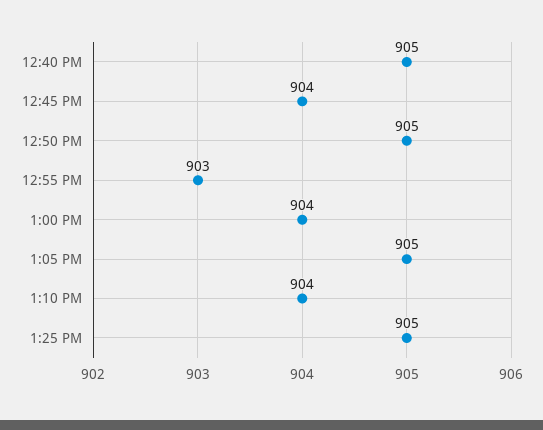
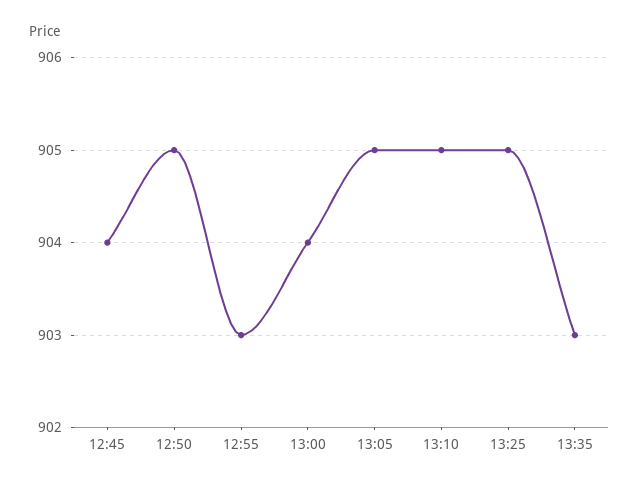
12:40 PM: 905 -> none
1:10 PM: 904 -> 905
13:35: none -> 903

